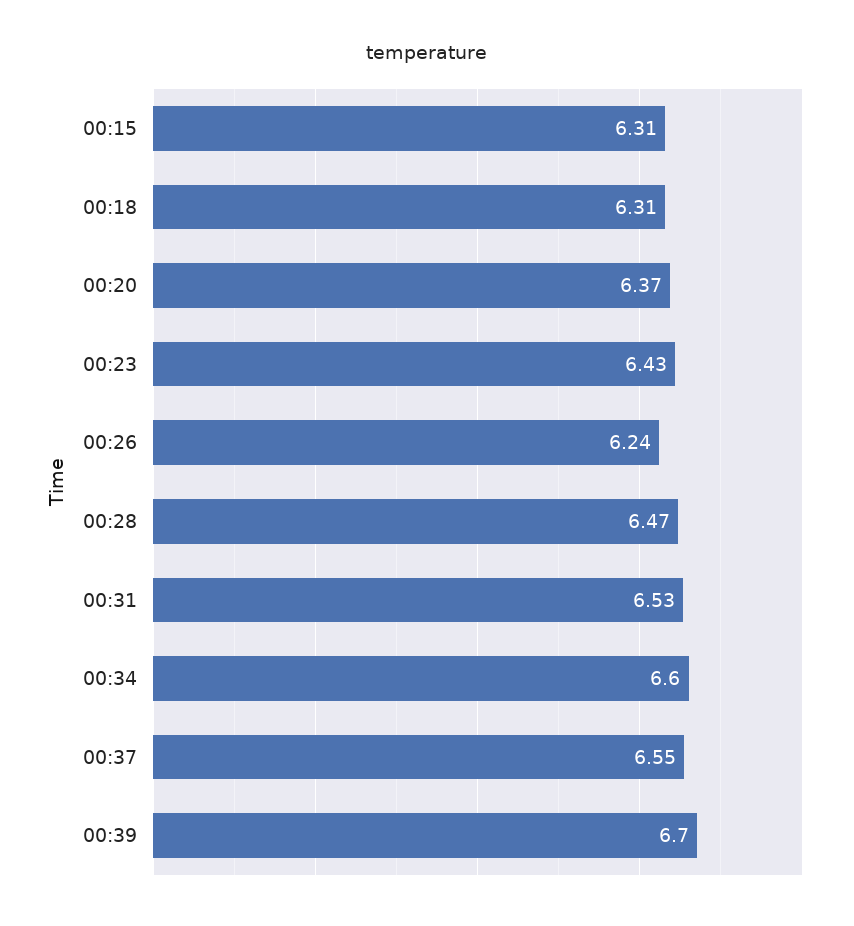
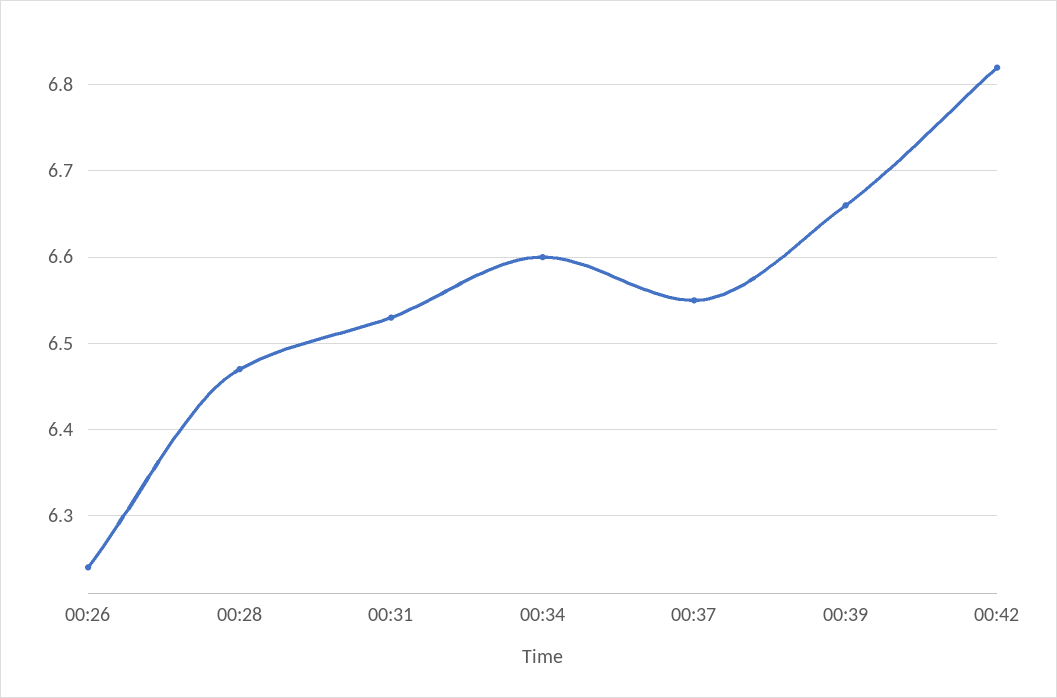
00:15: 6.31 -> none
00:18: 6.31 -> none
00:20: 6.37 -> none
00:23: 6.43 -> none
00:39: 6.7 -> 6.66
00:42: none -> 6.82

